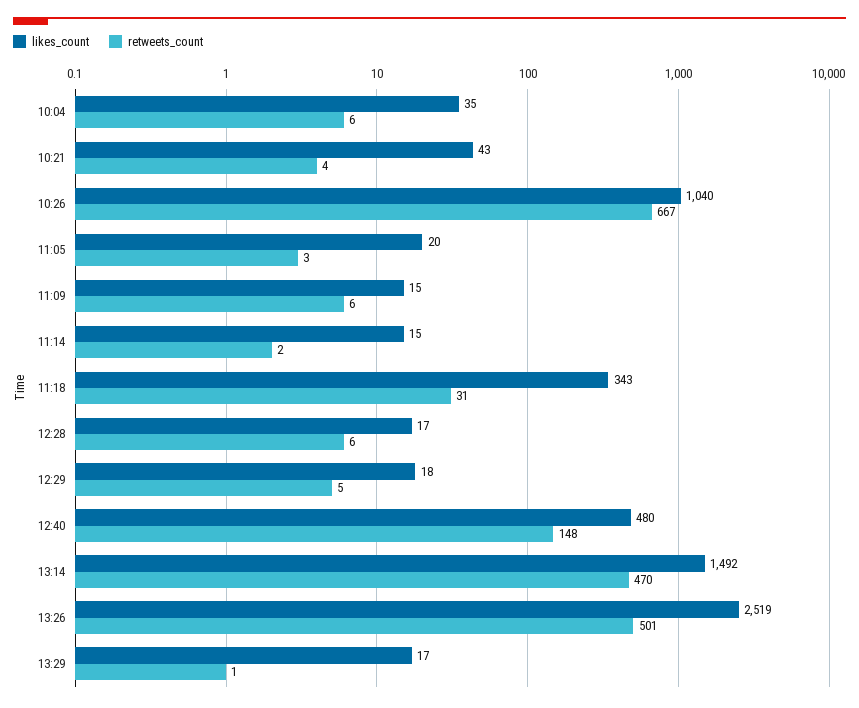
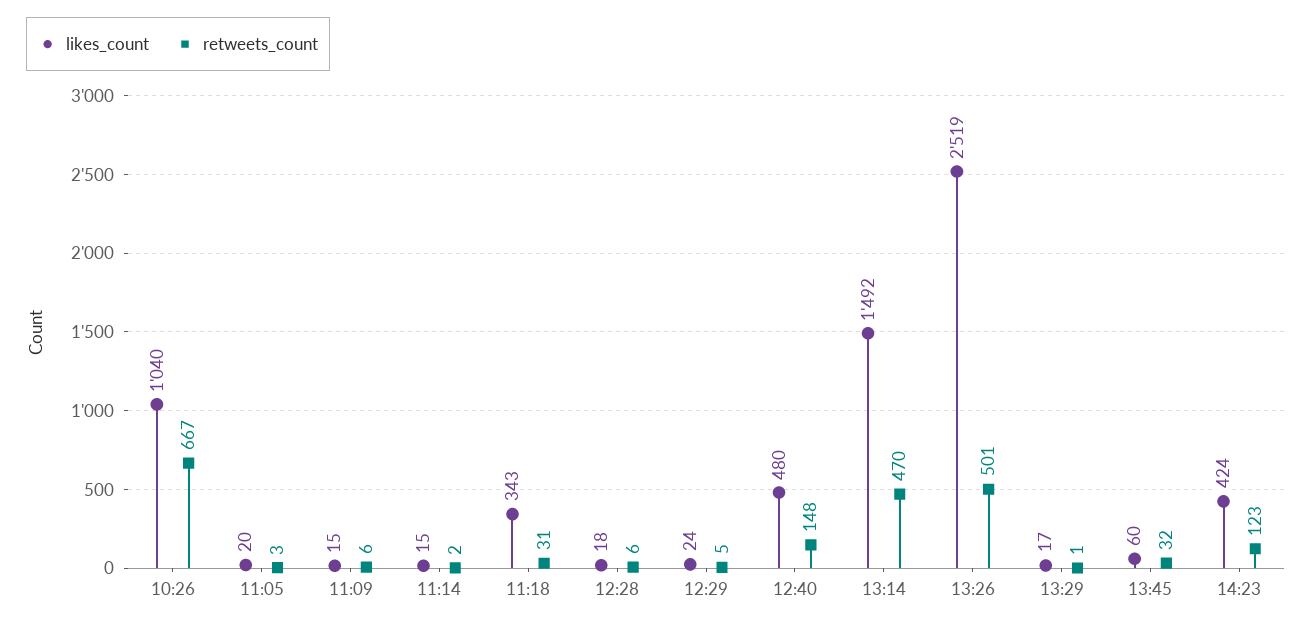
likes_count, 10:04: 35 -> none
retweets_count, 10:04: 6 -> none
likes_count, 10:21: 43 -> none
retweets_count, 10:21: 4 -> none
likes_count, 12:28: 17 -> 18
likes_count, 12:29: 18 -> 24
likes_count, 13:45: none -> 60
retweets_count, 13:45: none -> 32
likes_count, 14:23: none -> 424
retweets_count, 14:23: none -> 123

